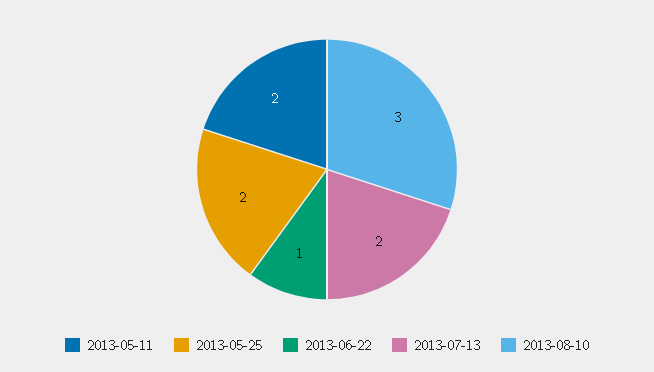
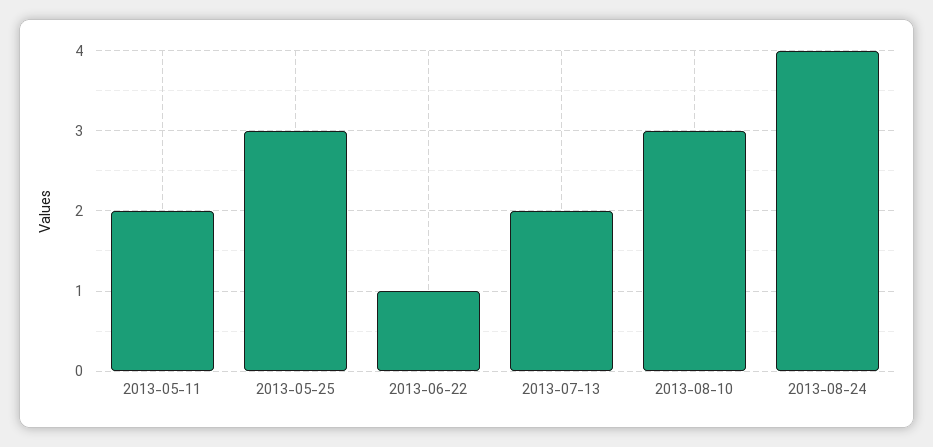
2013-05-25: 2 -> 3
2013-08-24: none -> 4

